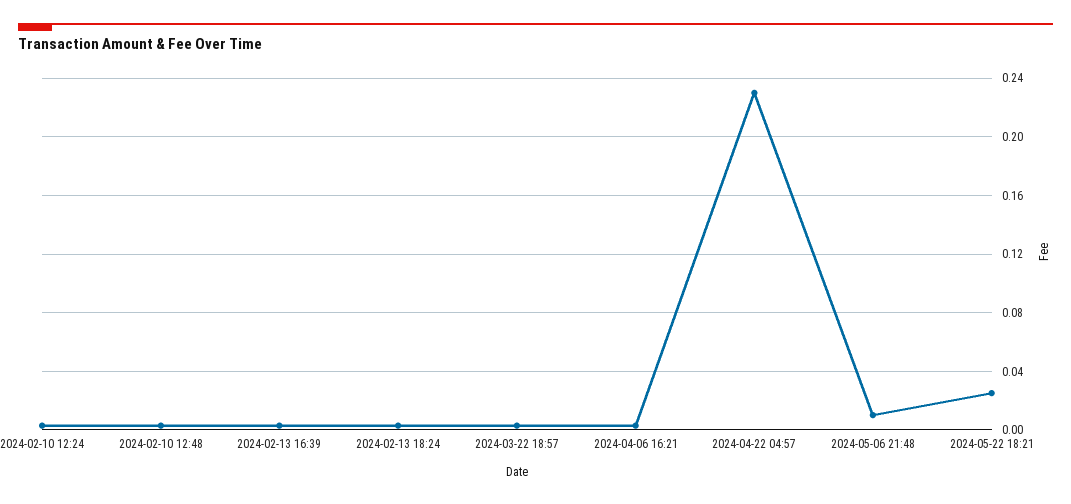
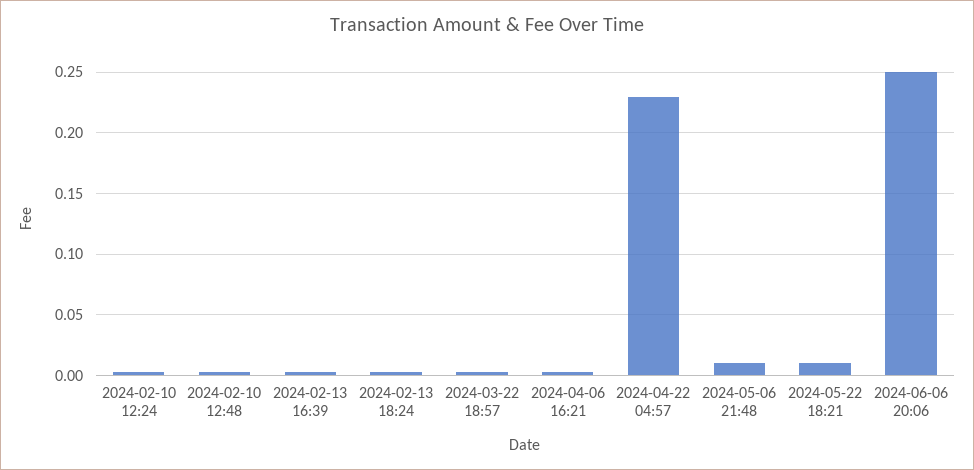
2024-05-22 18:21: 0.025 -> 0.01
2024-06-06 20:06: none -> 0.25

